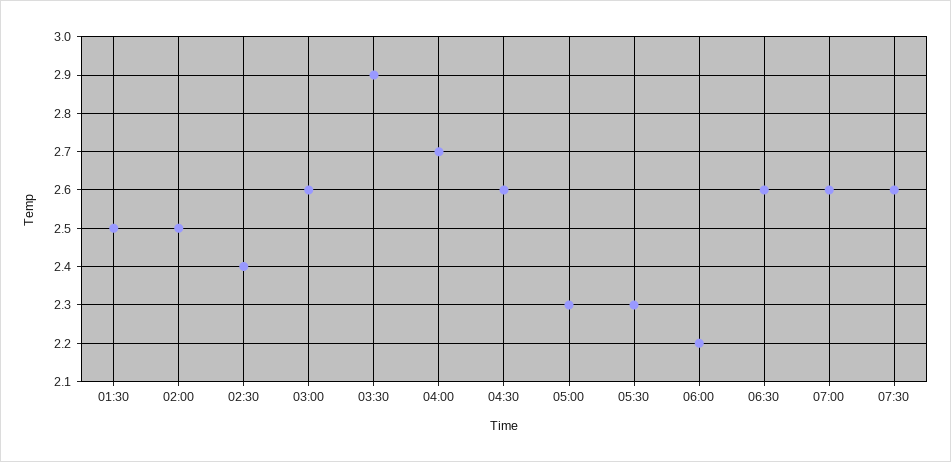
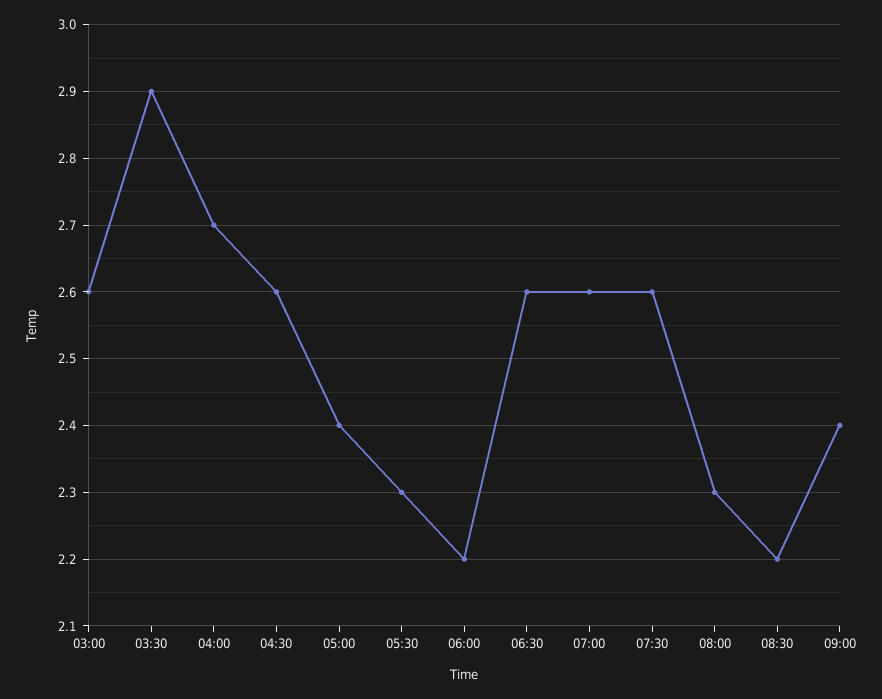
01:30: 2.5 -> none
02:00: 2.5 -> none
02:30: 2.4 -> none
05:00: 2.3 -> 2.4
08:00: none -> 2.3
08:30: none -> 2.2
09:00: none -> 2.4

